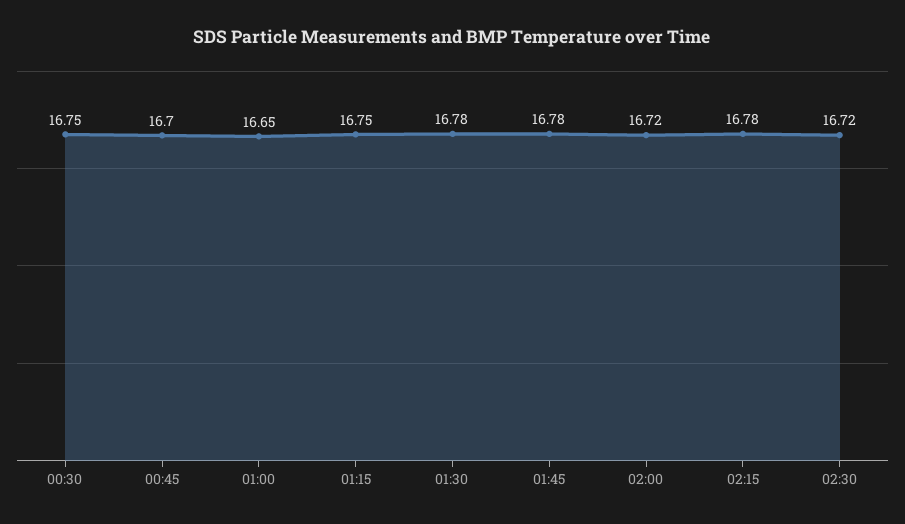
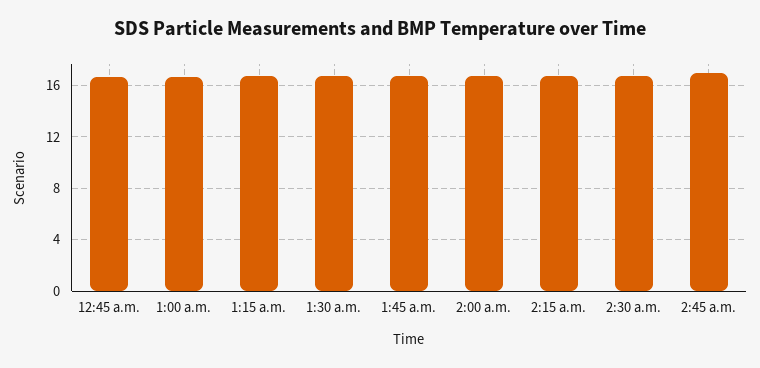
00:30: 16.75 -> none
2:45 a.m.: none -> 17

